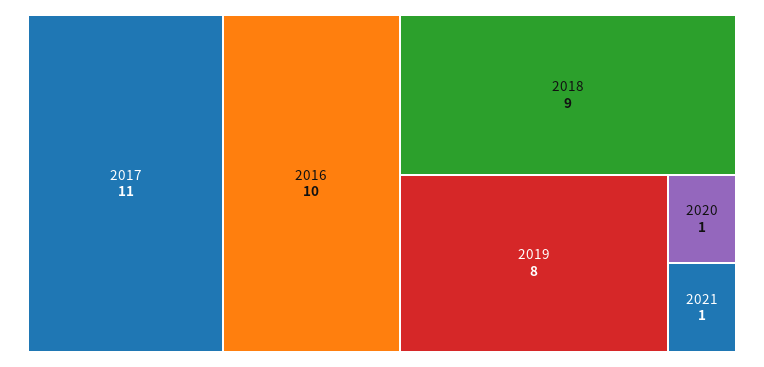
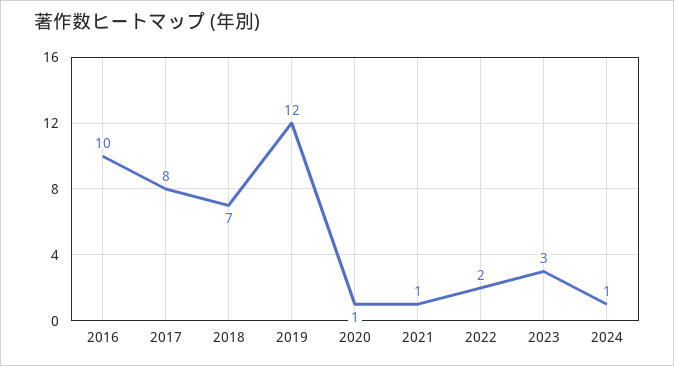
2017: 11 -> 8
2018: 9 -> 7
2019: 8 -> 12
2022: none -> 2
2023: none -> 3
2024: none -> 1

